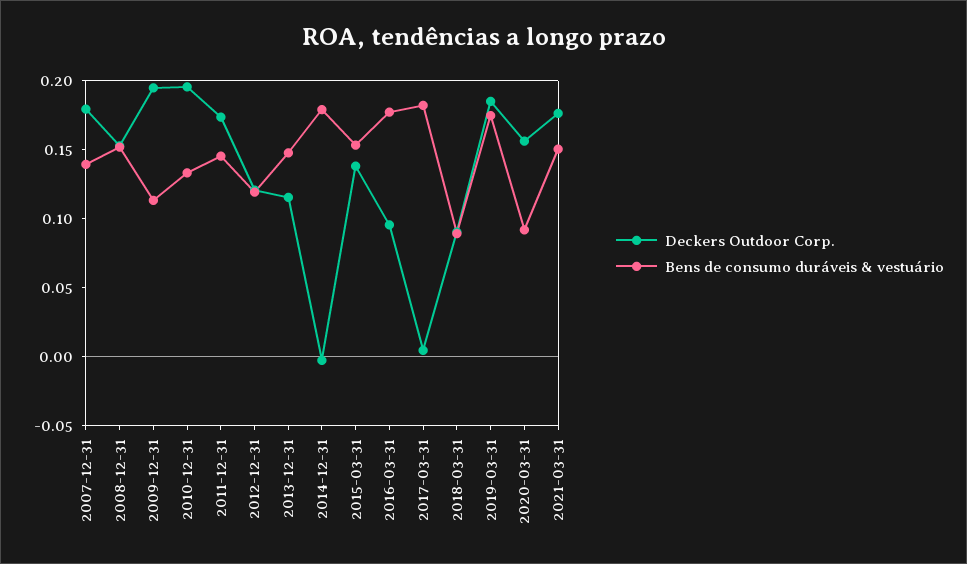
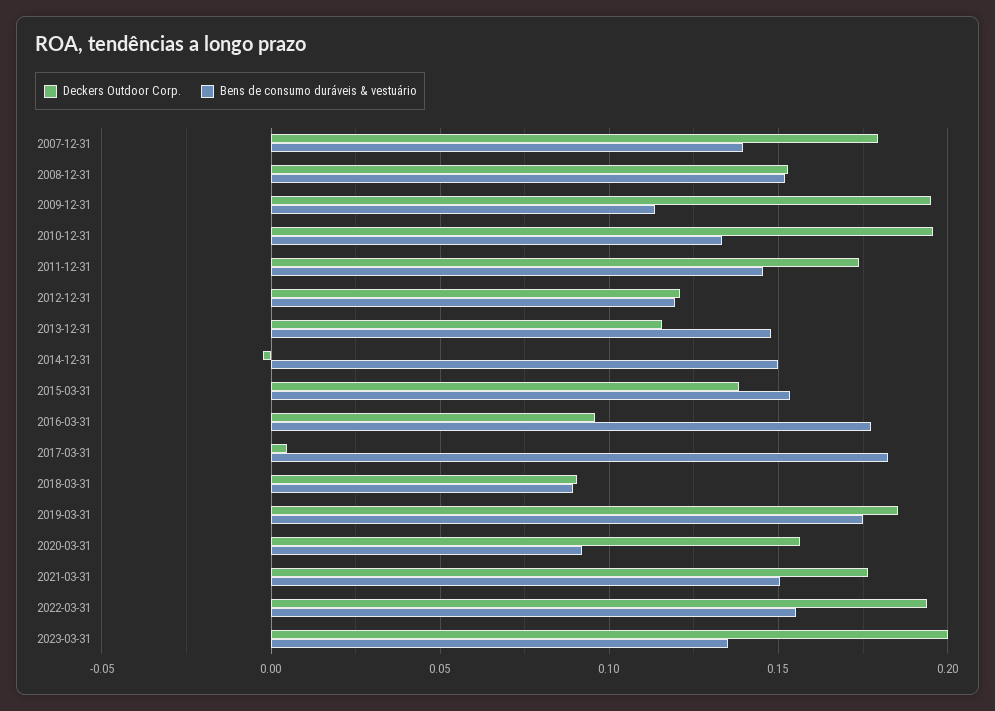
Bens de consumo duráveis & vestuário, 2014-12-31: 0.18 -> 0.15
Deckers Outdoor Corp., 2022-03-31: none -> 0.195
Bens de consumo duráveis & vestuário, 2022-03-31: none -> 0.155
Deckers Outdoor Corp., 2023-03-31: none -> 0.2
Bens de consumo duráveis & vestuário, 2023-03-31: none -> 0.135

